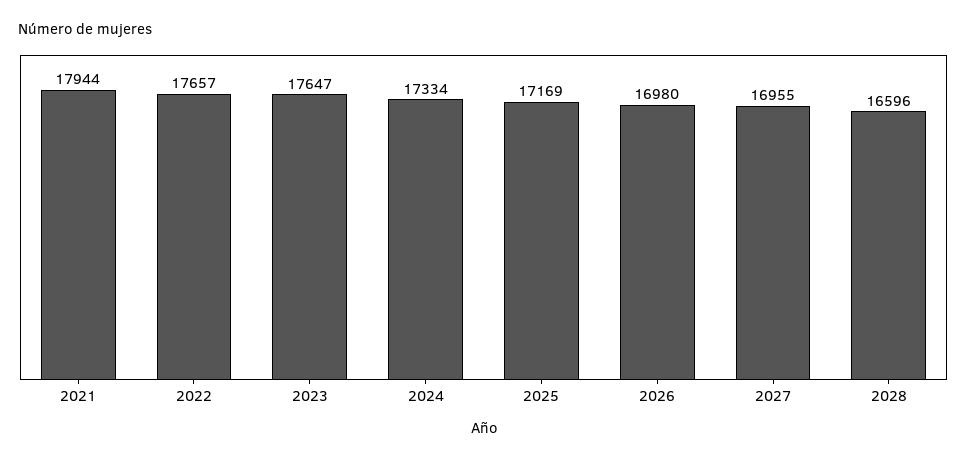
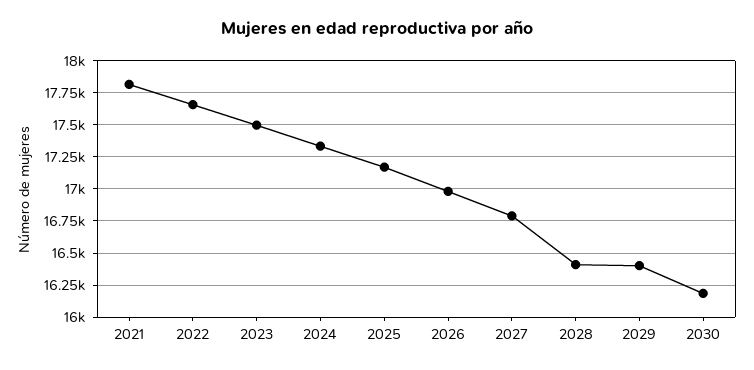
2021: 17944 -> 17800
2023: 17647 -> 17500
2027: 16955 -> 16800
2028: 16596 -> 16400
2029: none -> 16400
2030: none -> 16200

